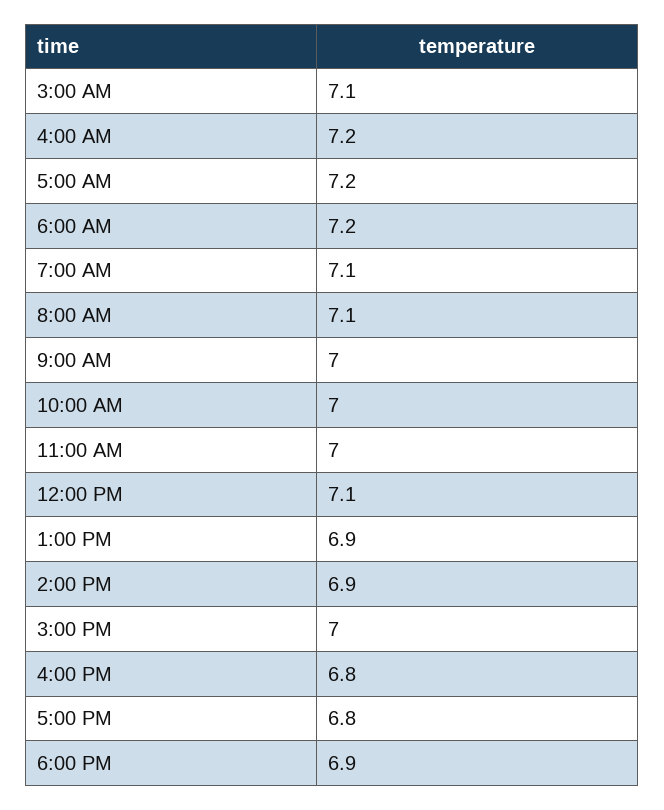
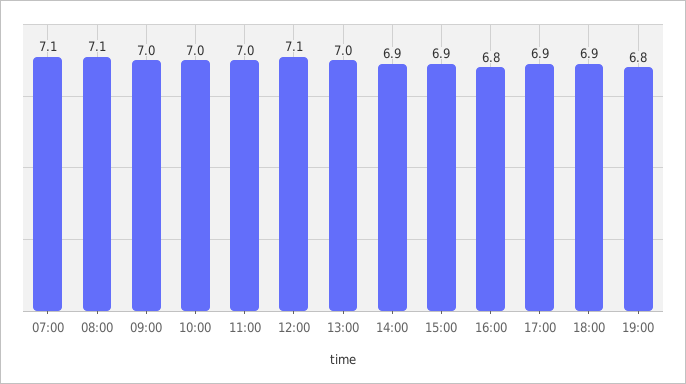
3:00 AM: 7.1 -> none
4:00 AM: 7.2 -> none
5:00 AM: 7.2 -> none
6:00 AM: 7.2 -> none
1:00 PM: 6.9 -> 7
3:00 PM: 7 -> 6.9
5:00 PM: 6.8 -> 6.9
19:00: none -> 6.8

